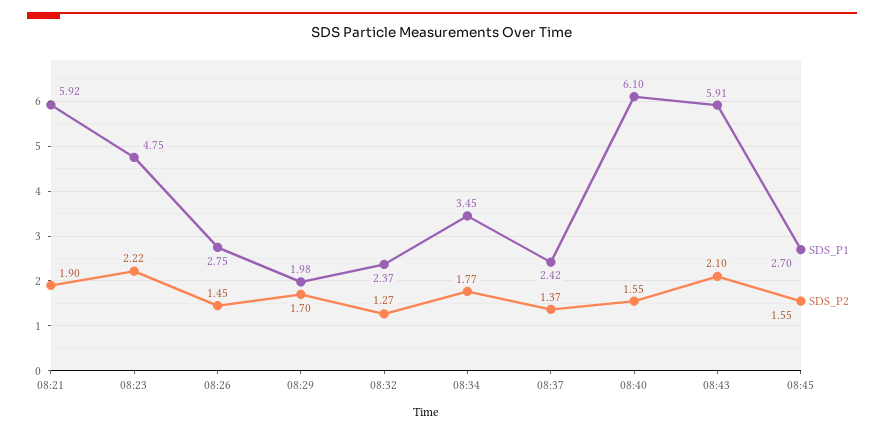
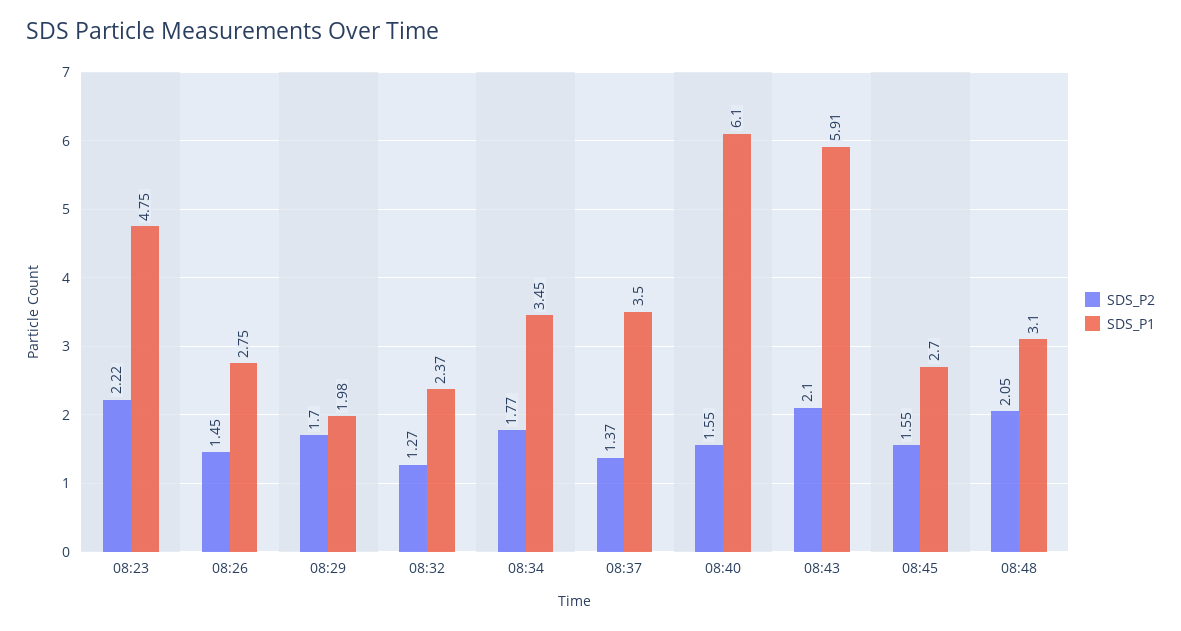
SDS_P1, 08:21: 5.92 -> none
SDS_P2, 08:21: 1.9 -> none
SDS_P1, 08:37: 2.42 -> 3.5
SDS_P2, 08:48: none -> 2.05
SDS_P1, 08:48: none -> 3.1

